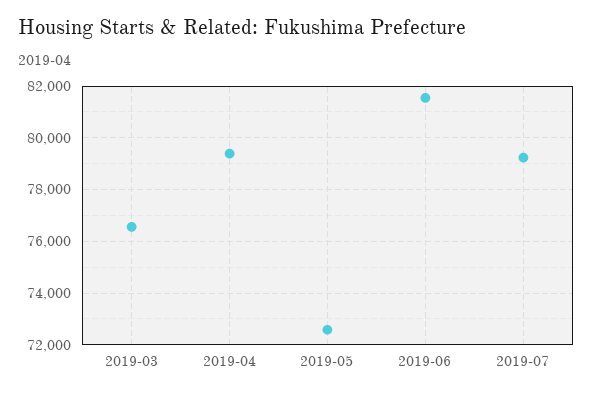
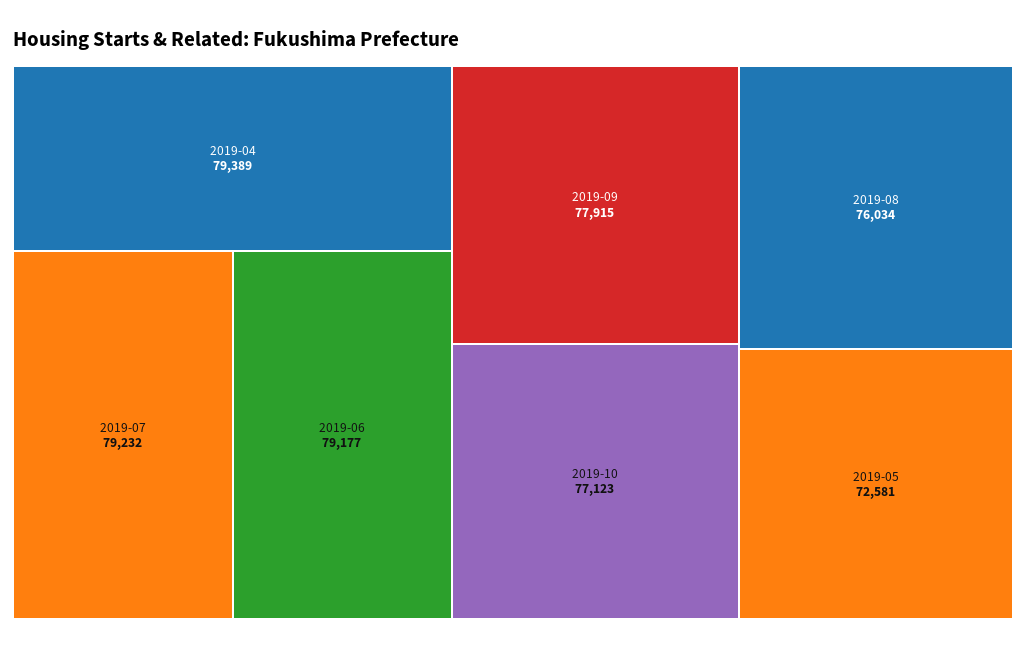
2019-03: 76500 -> none
2019-06: 81500 -> 79177
2019-09: none -> 77915
2019-10: none -> 77123
2019-08: none -> 76034

